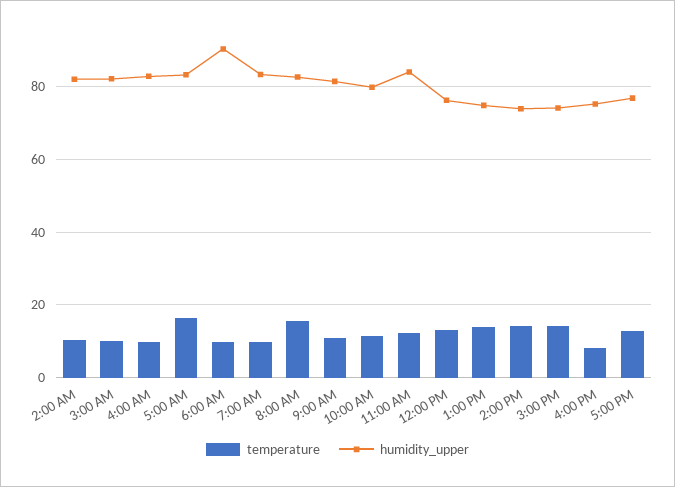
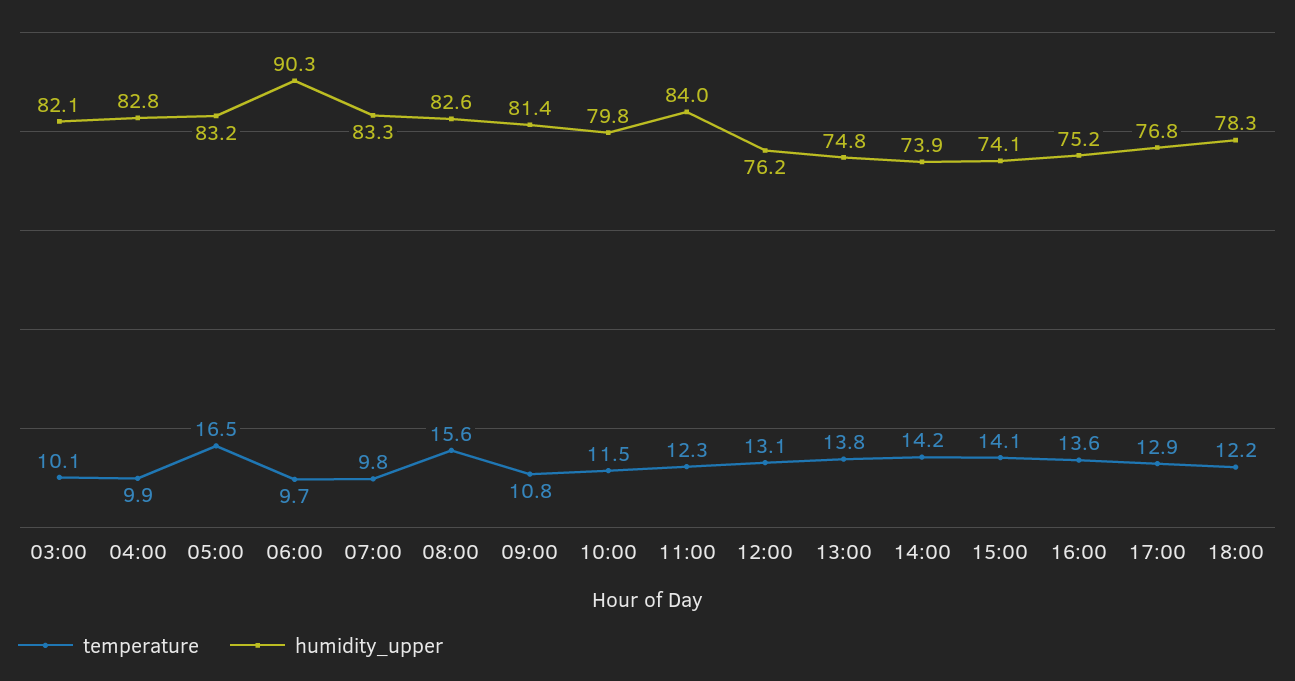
temperature, 2:00 AM: 10 -> none
humidity_upper, 2:00 AM: 82 -> none
temperature, 4:00 PM: 8 -> 13.6
temperature, 18:00: none -> 12.2
humidity_upper, 18:00: none -> 78.3

